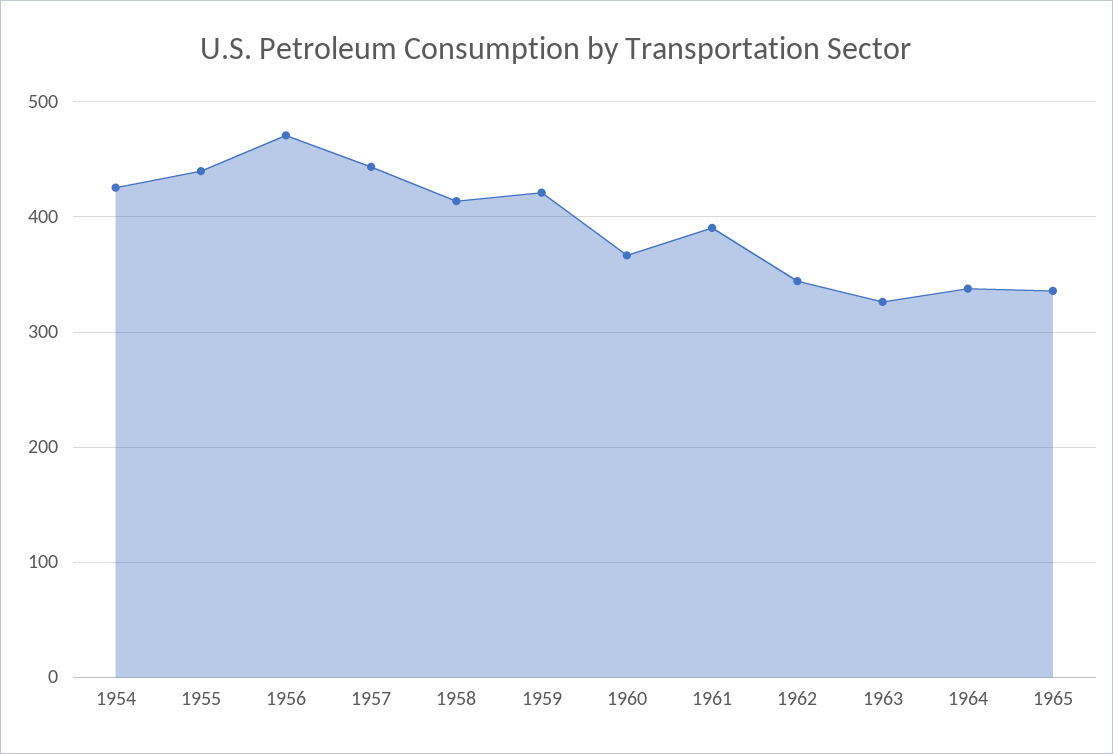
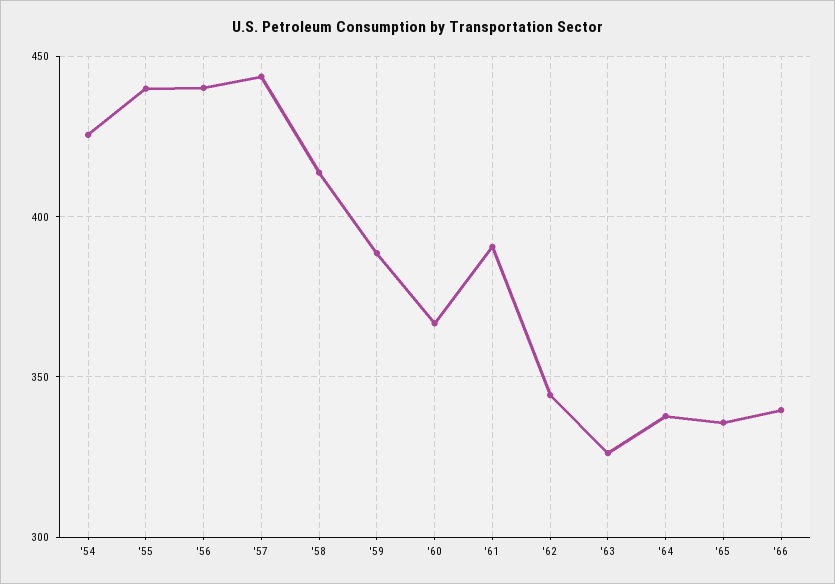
1956: 470 -> 440
1959: 420 -> 390
'66: none -> 340

